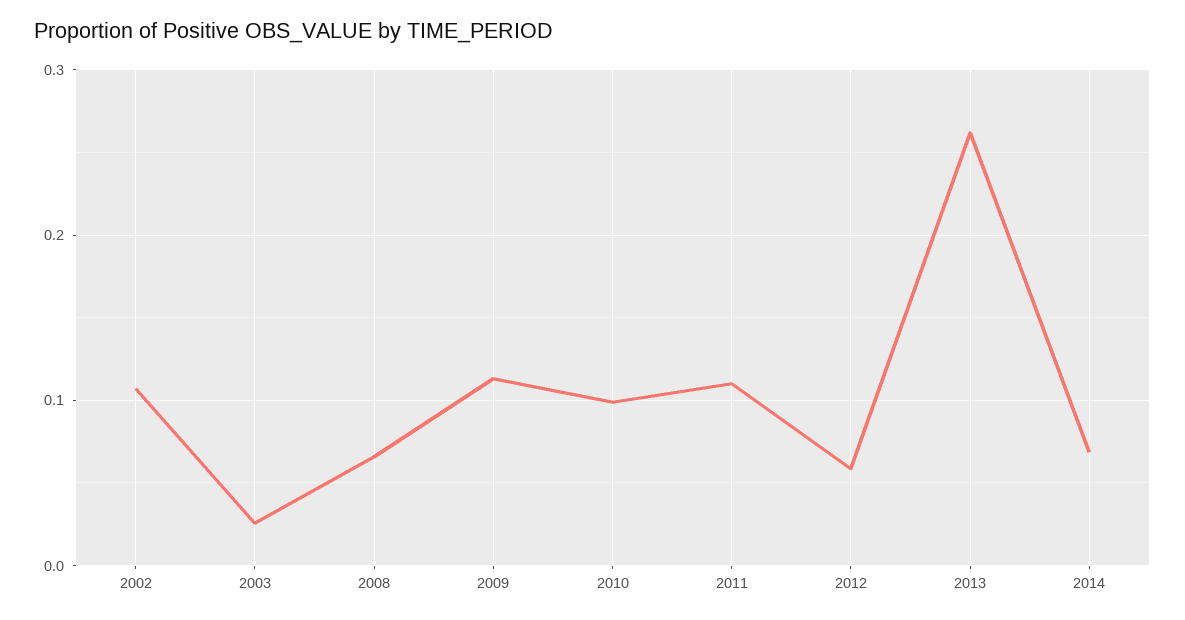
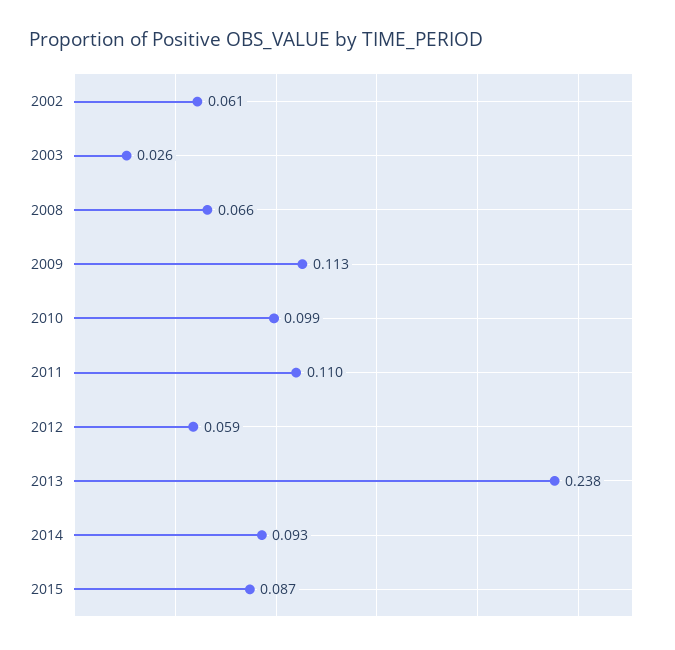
2002: 0.11 -> 0.061
2013: 0.26 -> 0.238
2014: 0.07 -> 0.093
2015: none -> 0.087

